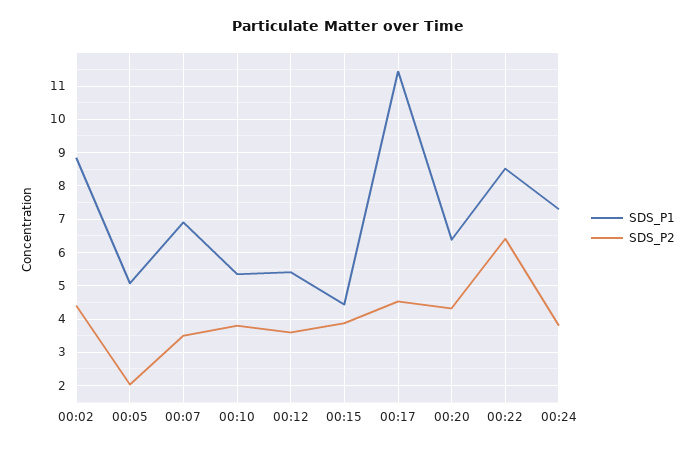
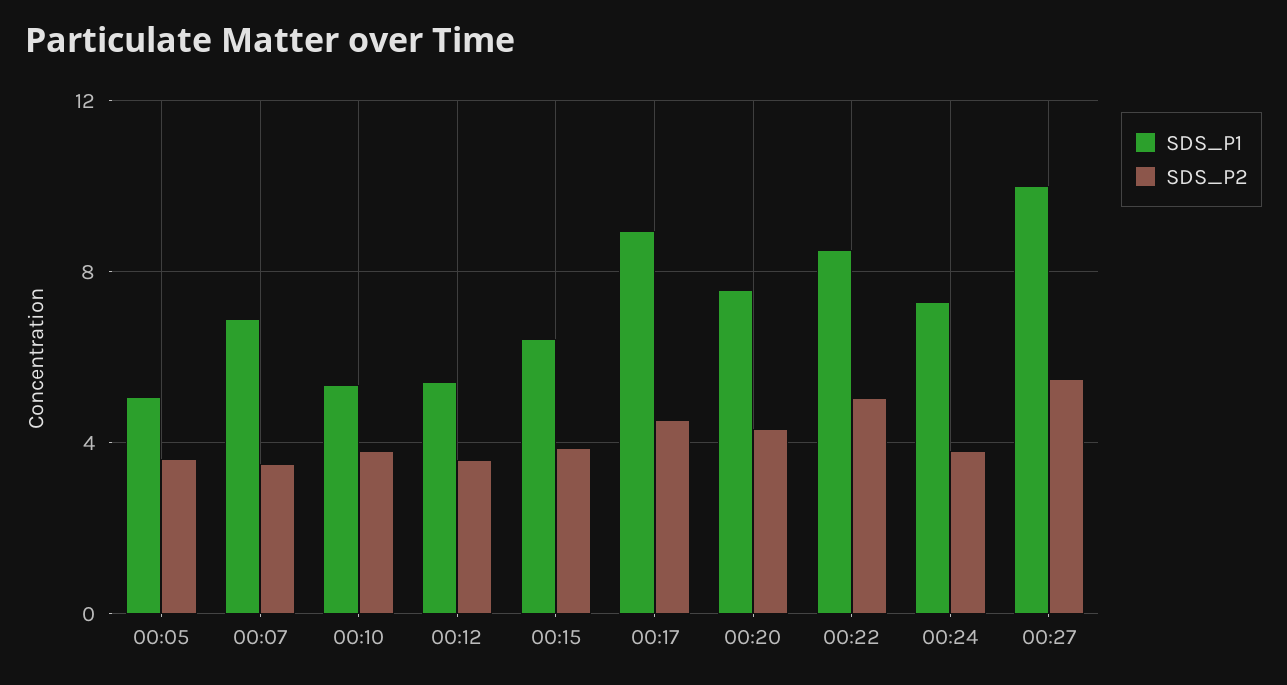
SDS_P1, 00:02: 8.8 -> none
SDS_P2, 00:02: 4.4 -> none
SDS_P2, 00:05: 2 -> 3.5
SDS_P1, 00:15: 4.4 -> 6.5
SDS_P1, 00:17: 11.4 -> 9
SDS_P1, 00:20: 6.4 -> 7.5
SDS_P2, 00:22: 6.4 -> 5
SDS_P1, 00:27: none -> 10
SDS_P2, 00:27: none -> 5.5

